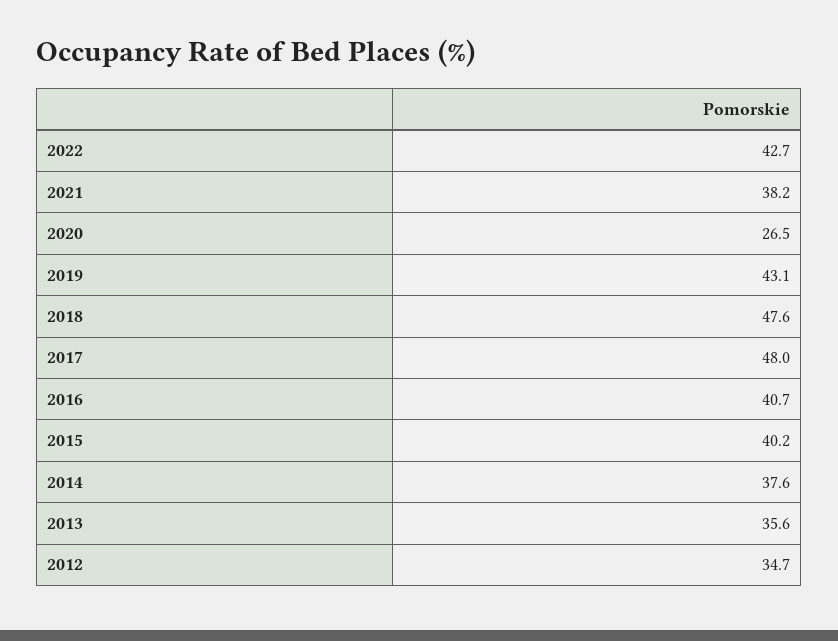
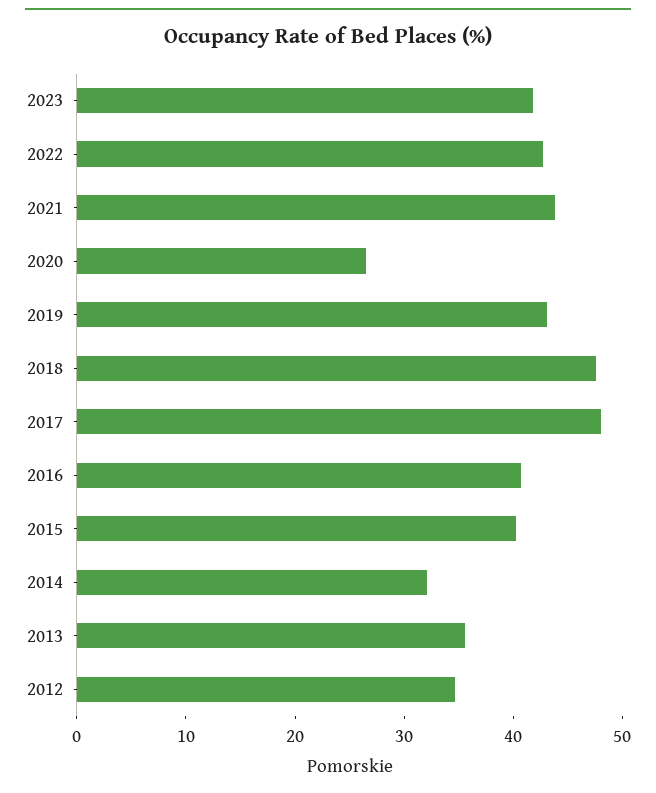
2021: 38.2 -> 44
2014: 37.6 -> 32
2023: none -> 42

